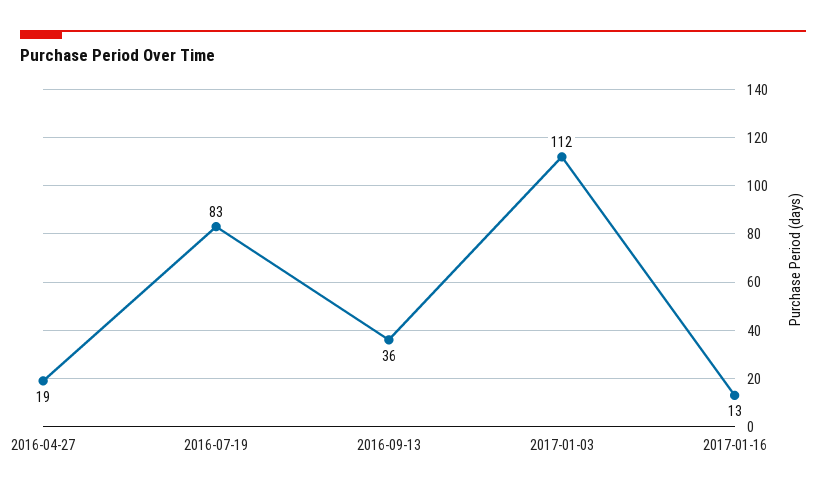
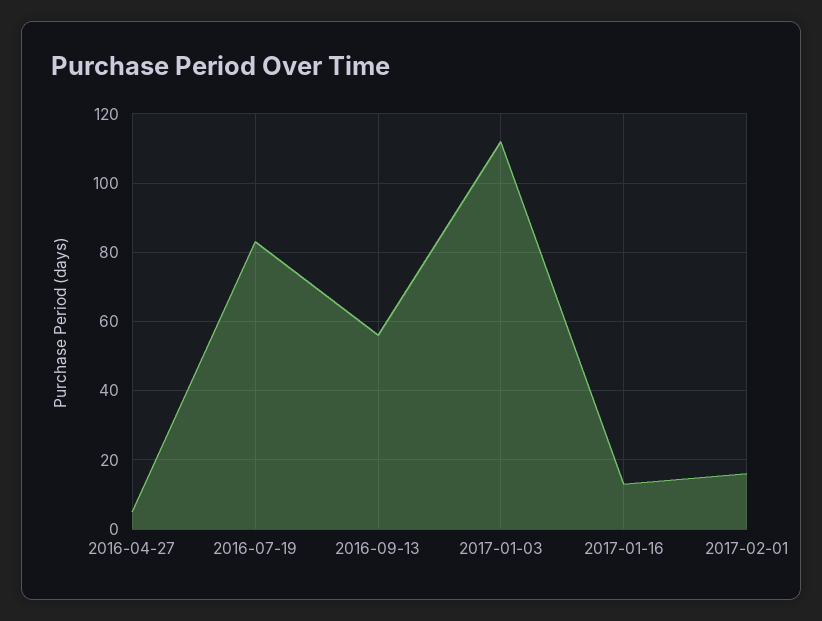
2016-04-27: 19 -> 5
2016-09-13: 36 -> 55
2017-02-01: none -> 15

